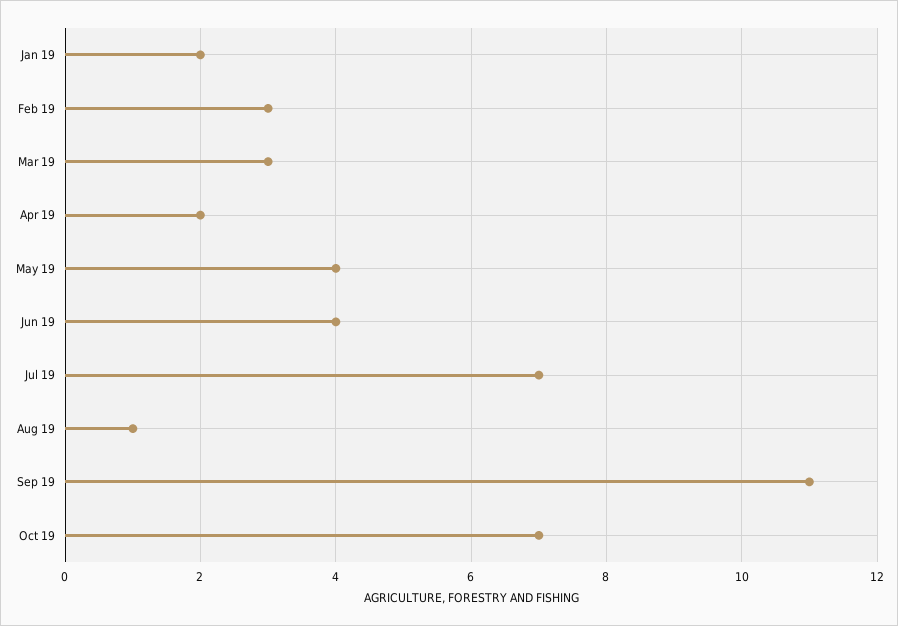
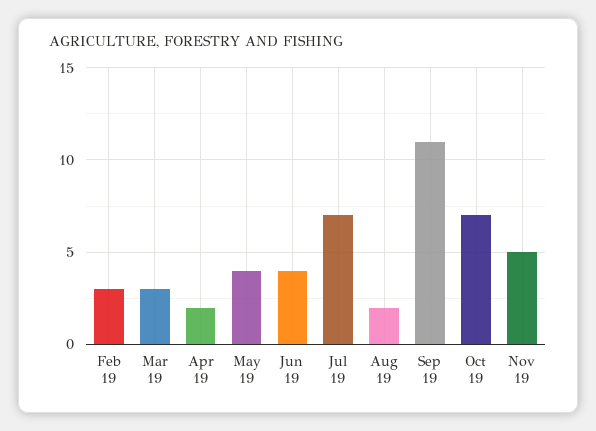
Jan 19: 2 -> none
Aug 19: 1 -> 2
Nov 19: none -> 5

